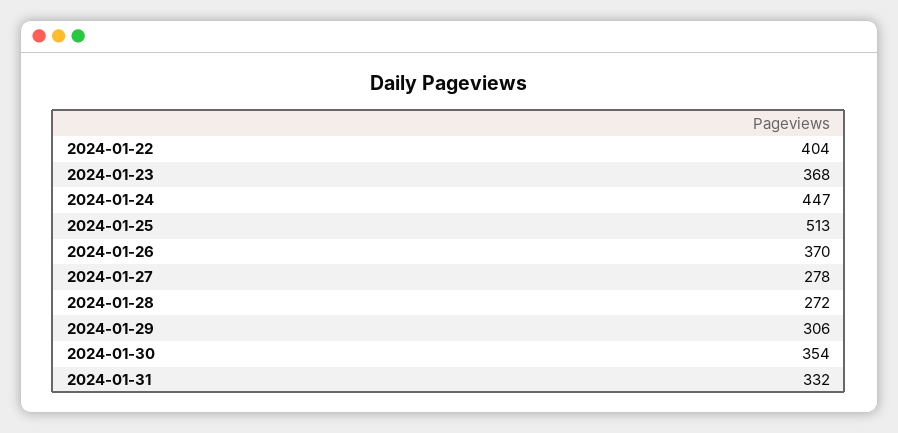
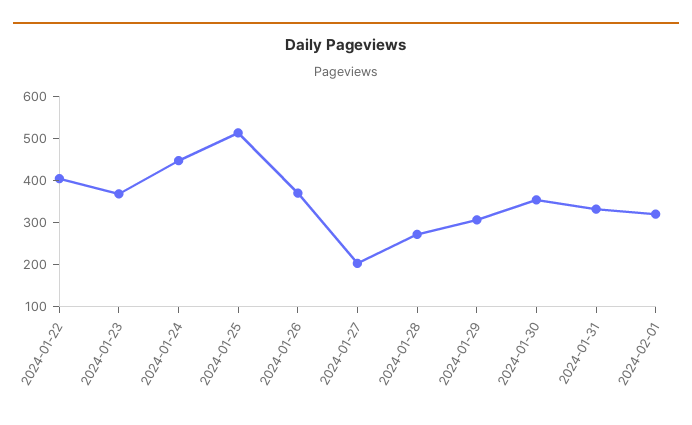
2024-01-27: 278 -> 200
2024-02-01: none -> 320

